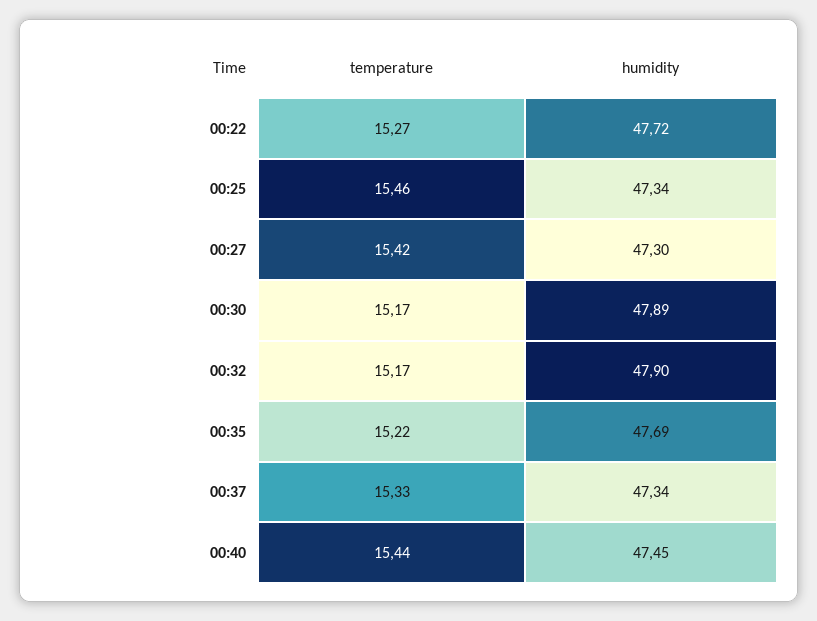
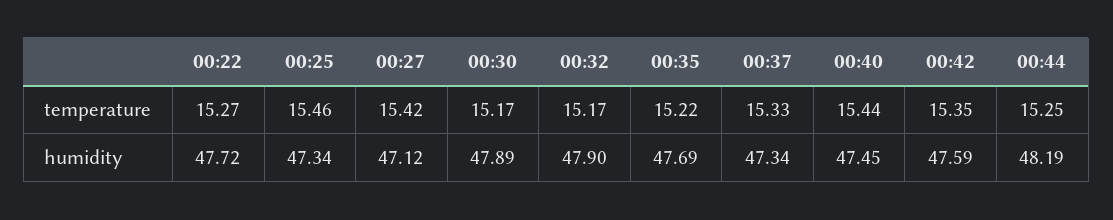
humidity, 00:27: 47.3 -> 47.12
temperature, 00:42: none -> 15.35
temperature, 00:44: none -> 15.25
humidity, 00:42: none -> 47.59
humidity, 00:44: none -> 48.19

